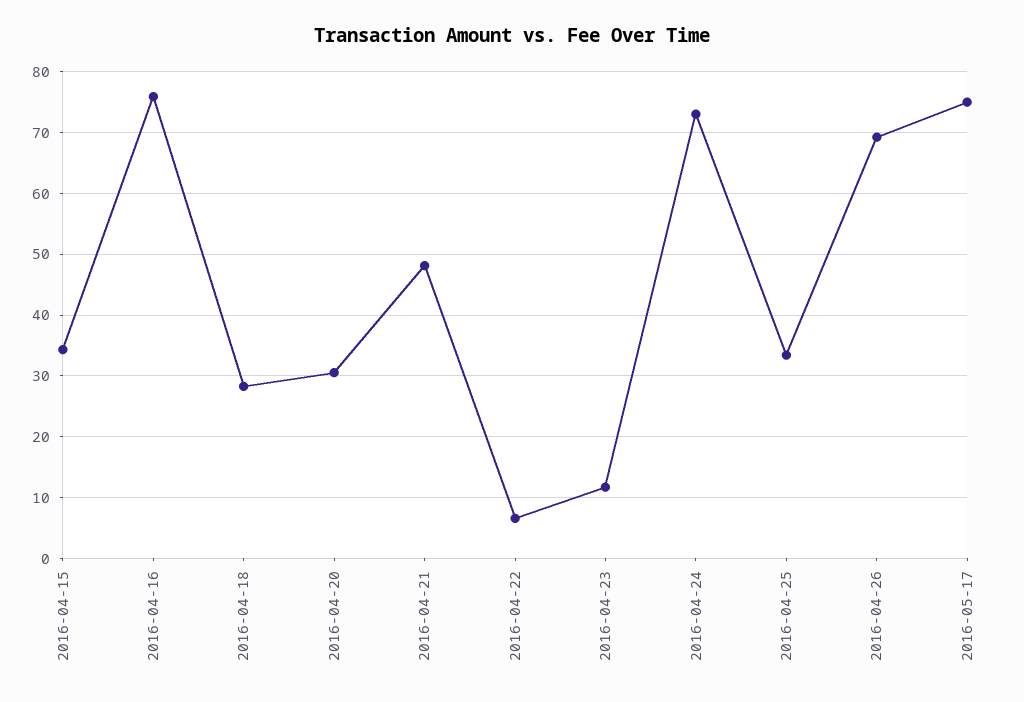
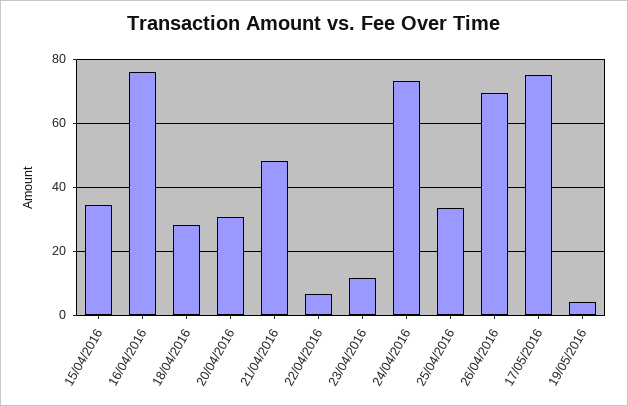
19/05/2016: none -> 4

